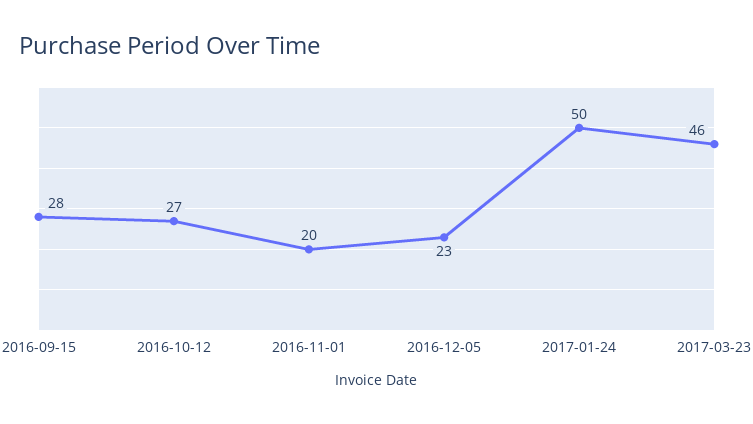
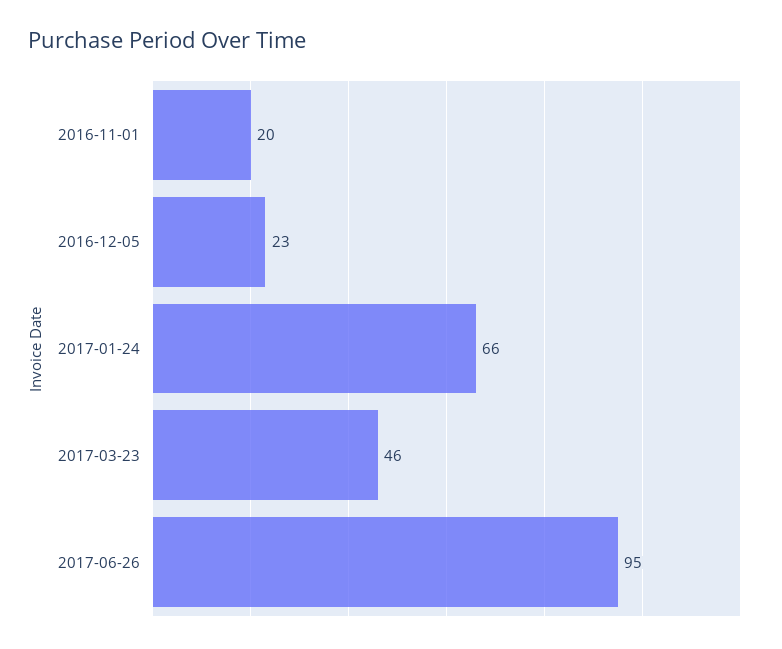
2016-09-15: 28 -> none
2016-10-12: 27 -> none
2017-01-24: 50 -> 66
2017-06-26: none -> 95

